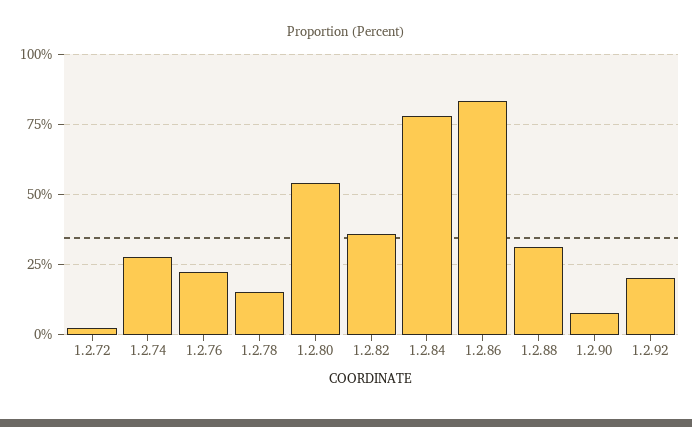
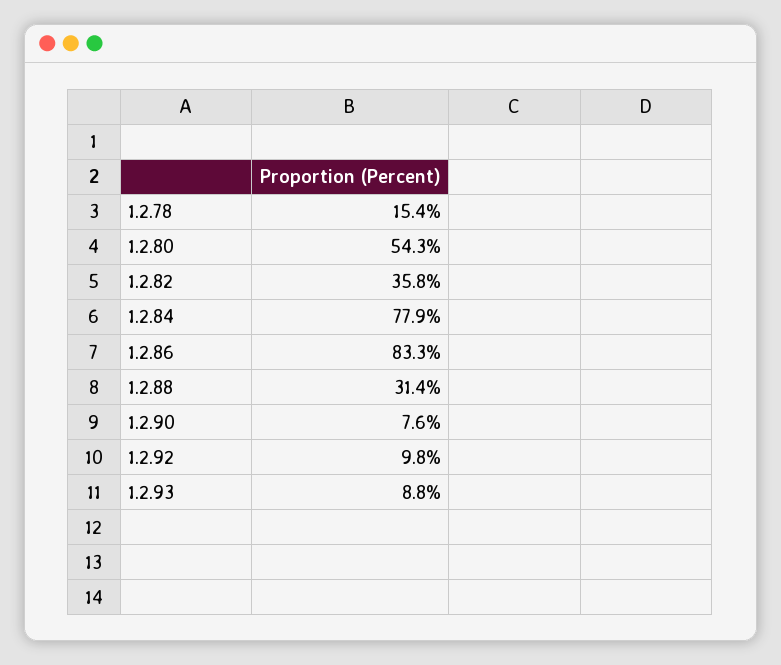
1.2.72: 2.5 -> none
1.2.74: 27.5 -> none
1.2.76: 22.5 -> none
1.2.92: 20 -> 9.8
1.2.93: none -> 8.8

